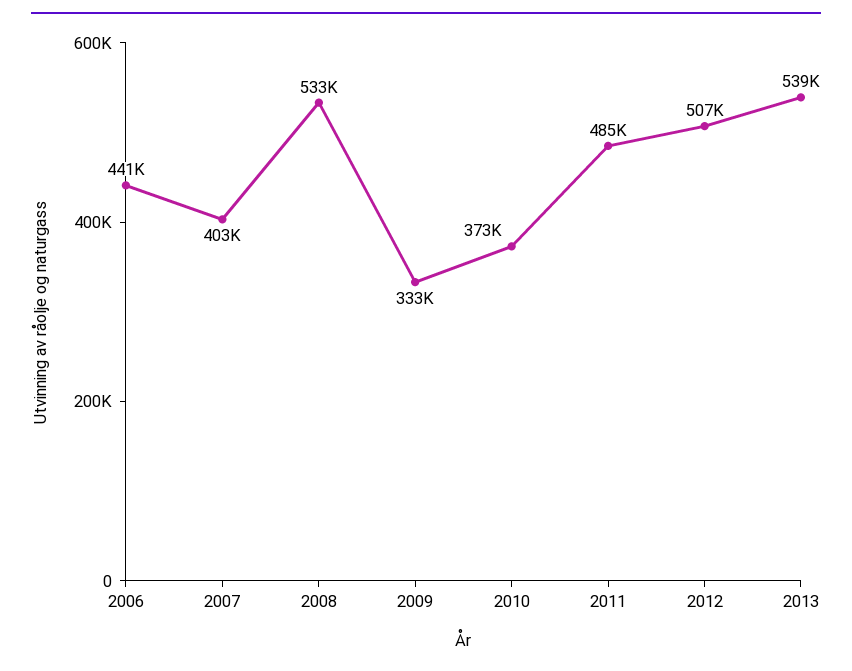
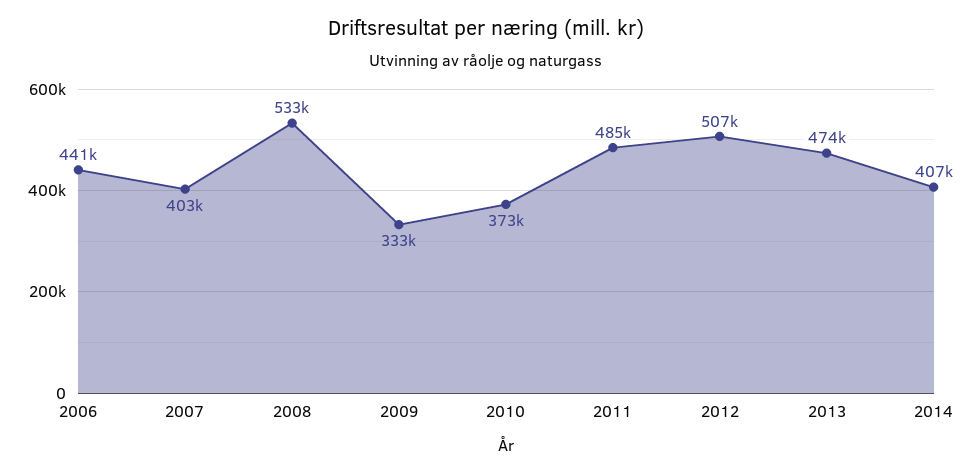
2013: 539000 -> 474000
2014: none -> 407000

